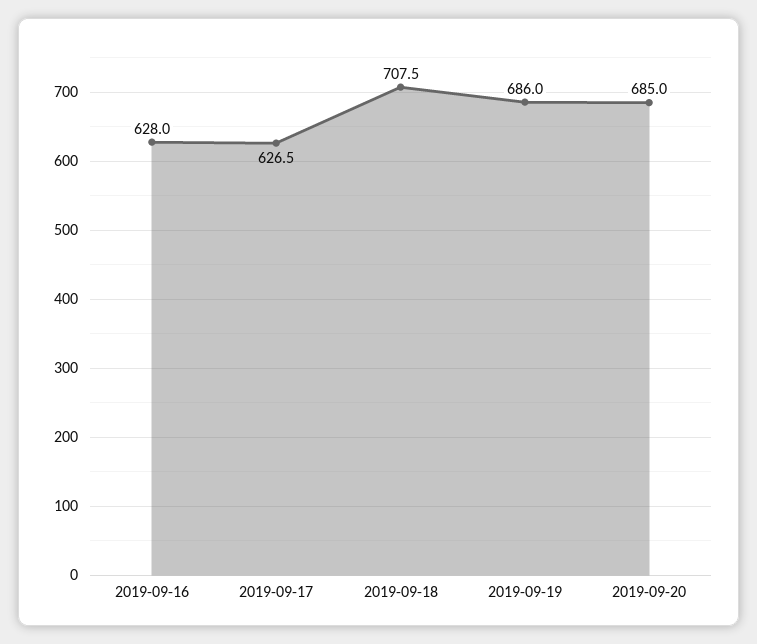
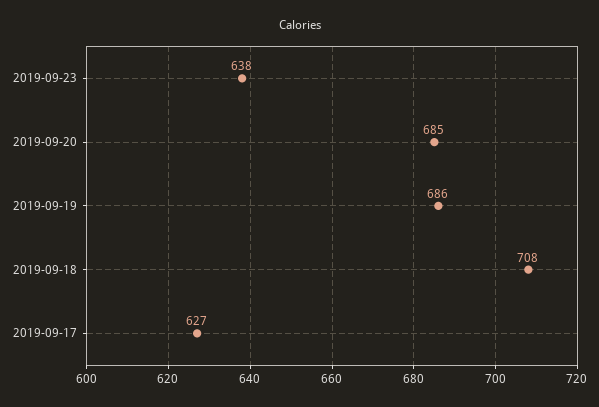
2019-09-16: 628 -> none
2019-09-23: none -> 638

